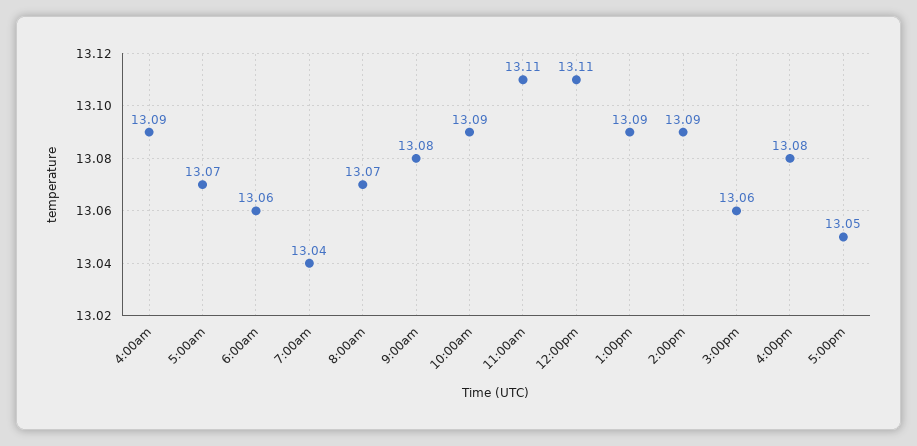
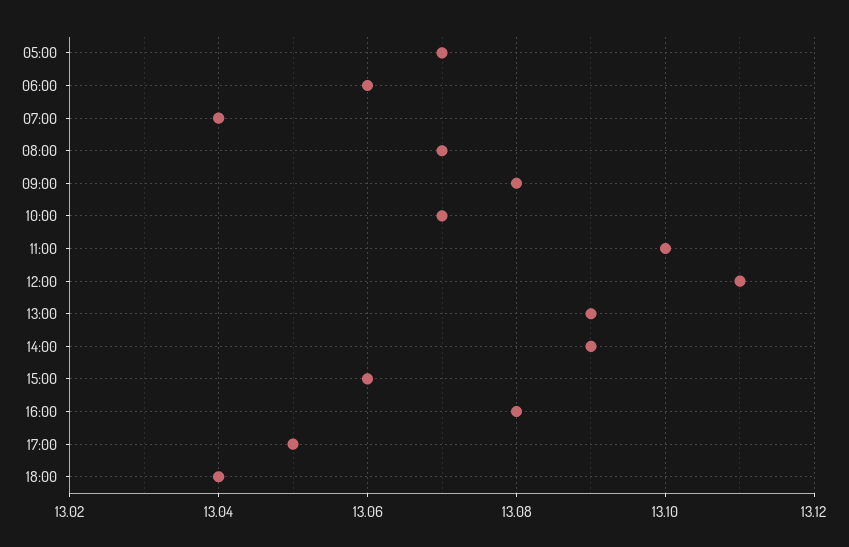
4:00am: 13.09 -> none
10:00am: 13.09 -> 13.07
11:00am: 13.11 -> 13.1
18:00: none -> 13.04

